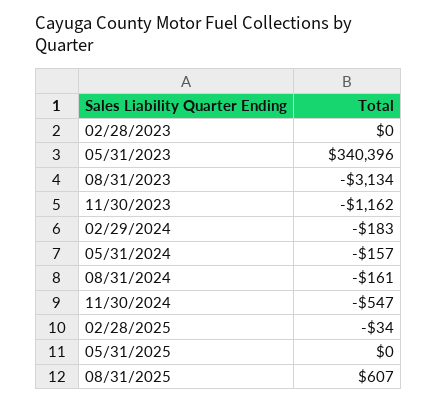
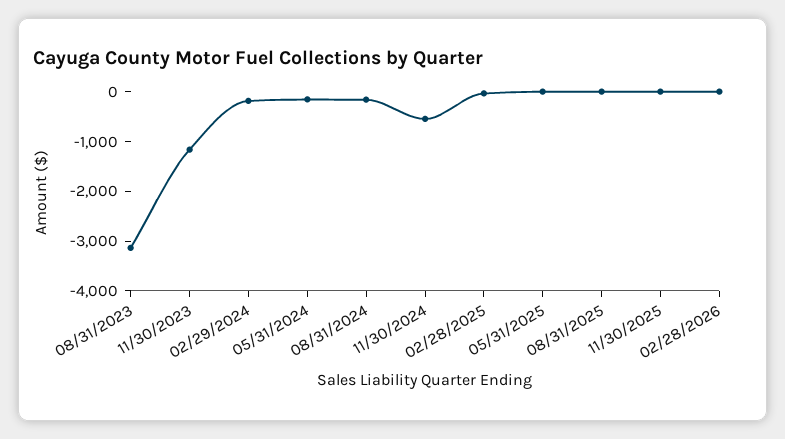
02/28/2023: 0 -> none
05/31/2023: 340396 -> none
08/31/2025: 607 -> 0
11/30/2025: none -> 0
02/28/2026: none -> 0

